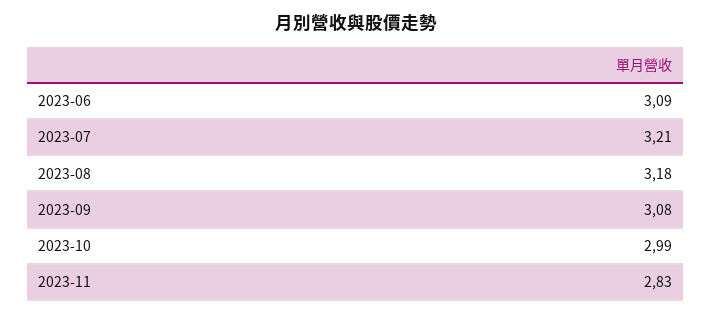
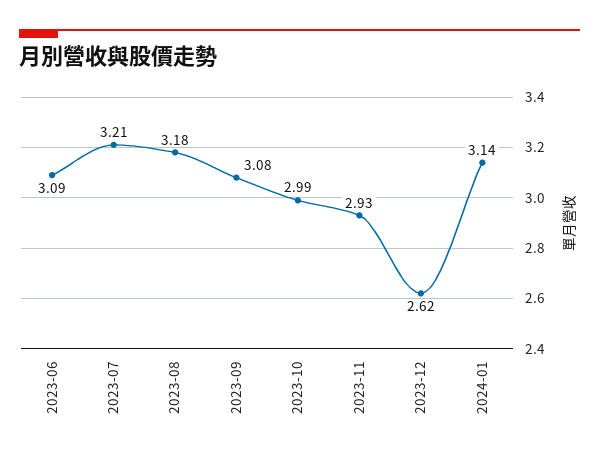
2023-11: 2.83 -> 2.93
2023-12: none -> 2.62
2024-01: none -> 3.14

